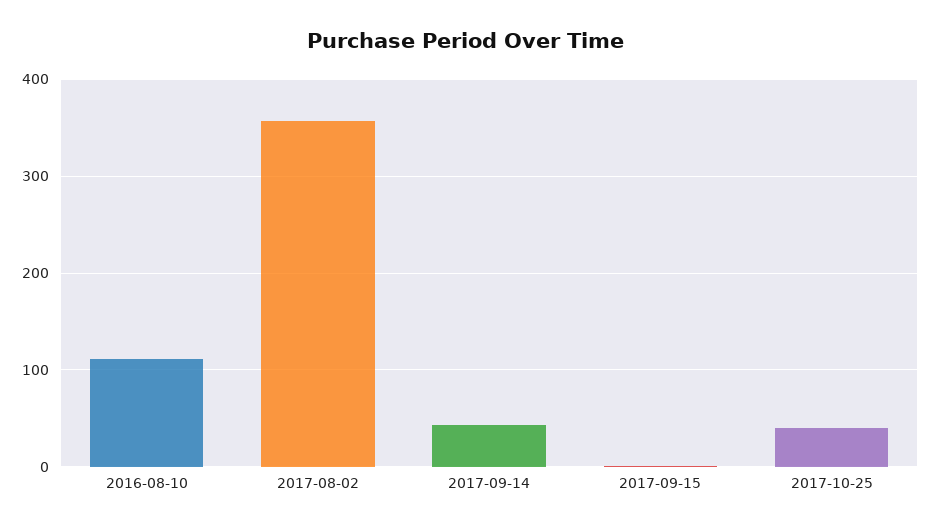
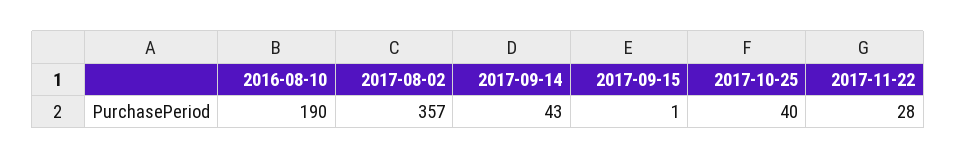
2016-08-10: 110 -> 190
2017-11-22: none -> 28

